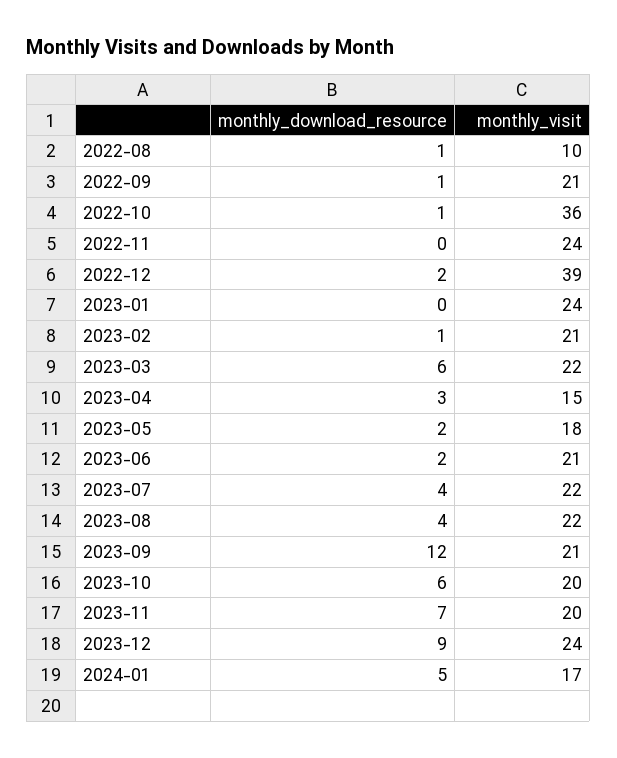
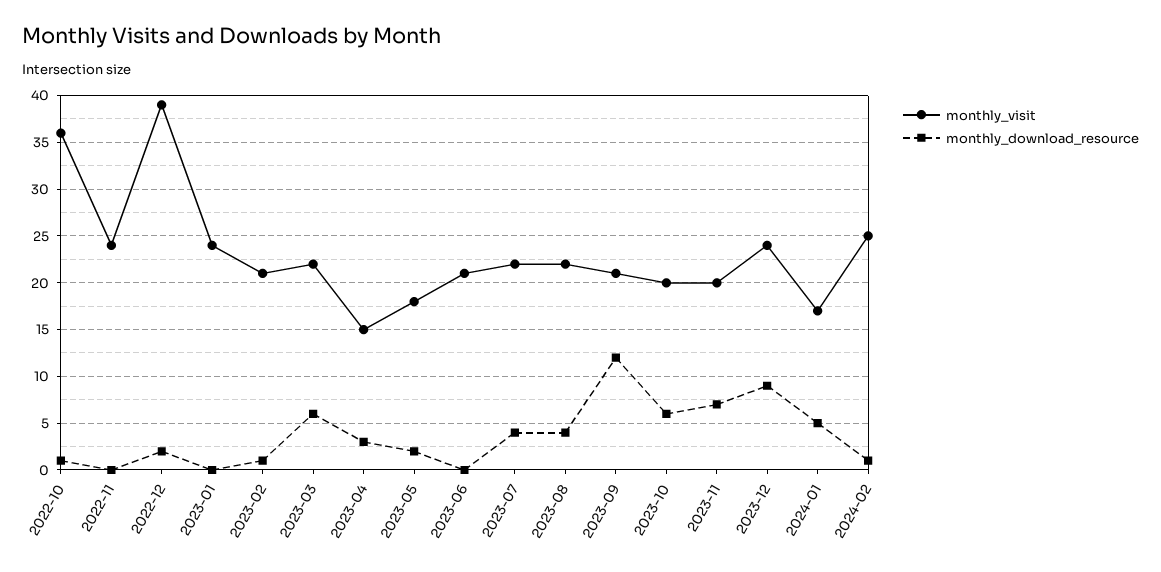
monthly_download_resource, 2022-08: 1 -> none
monthly_visit, 2022-08: 10 -> none
monthly_download_resource, 2022-09: 1 -> none
monthly_visit, 2022-09: 21 -> none
monthly_download_resource, 2023-06: 2 -> 0
monthly_visit, 2024-02: none -> 25
monthly_download_resource, 2024-02: none -> 1

